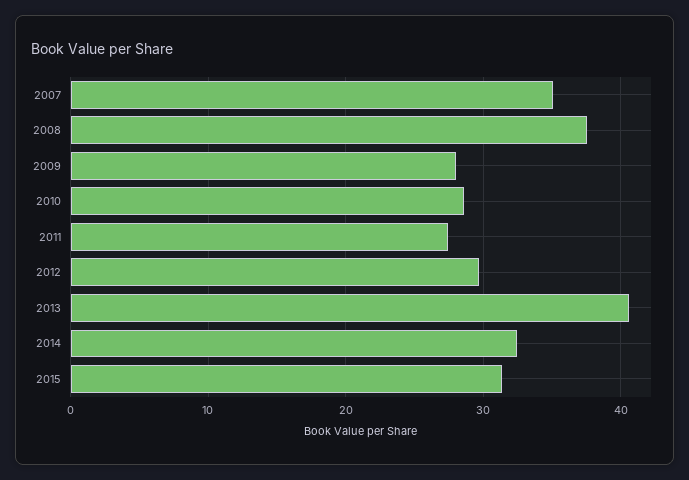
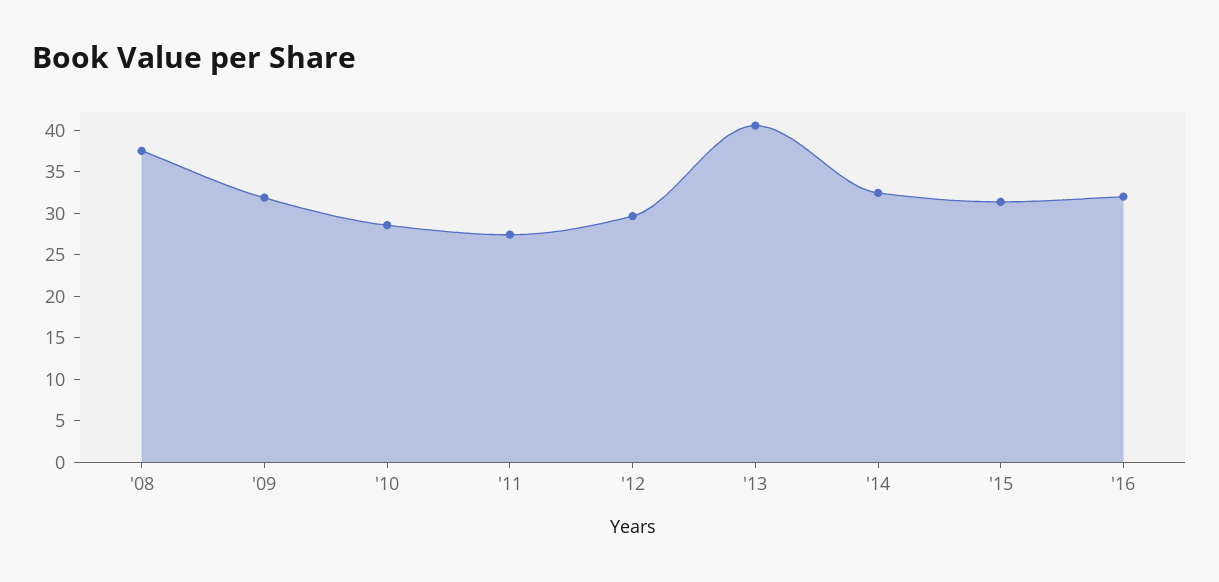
2007: 35 -> none
2009: 28 -> 32
'16: none -> 32

